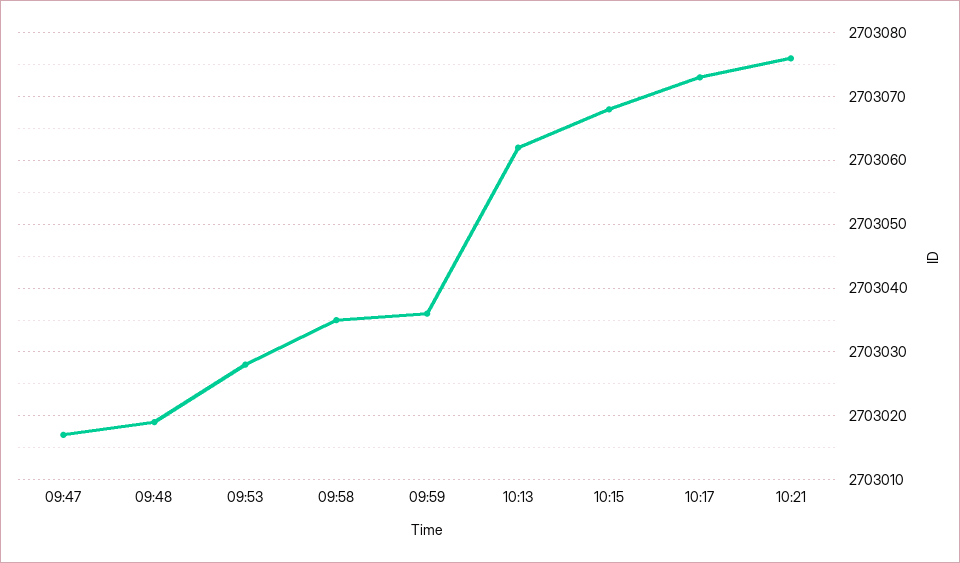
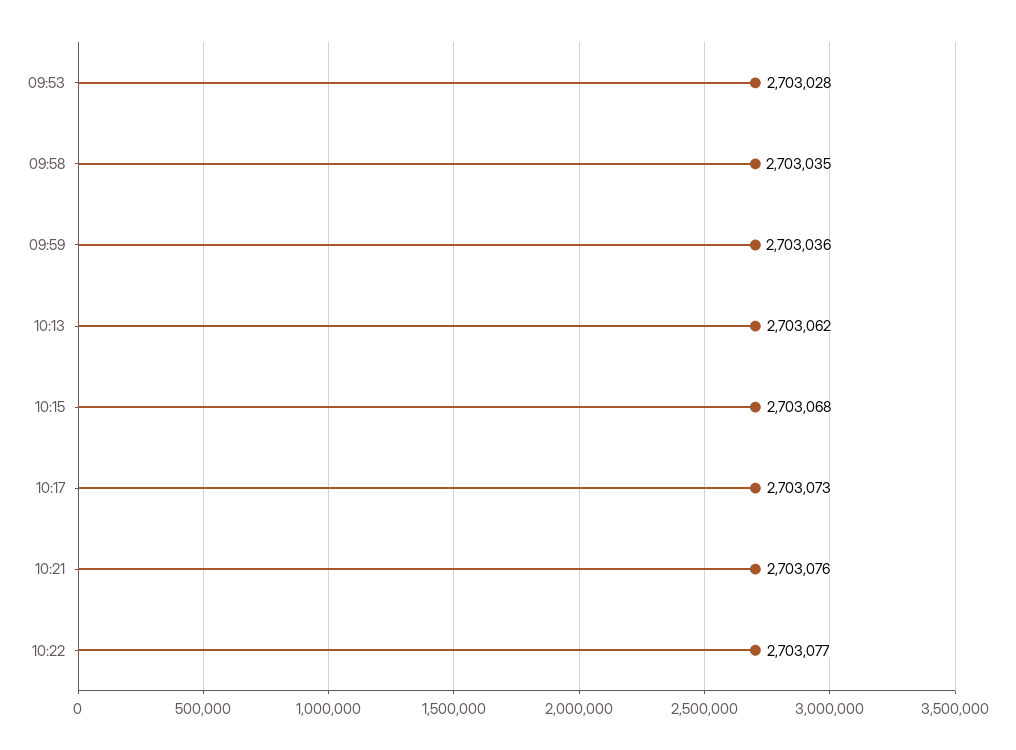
09:47: 2703017 -> none
09:48: 2703019 -> none
10:22: none -> 2703077

